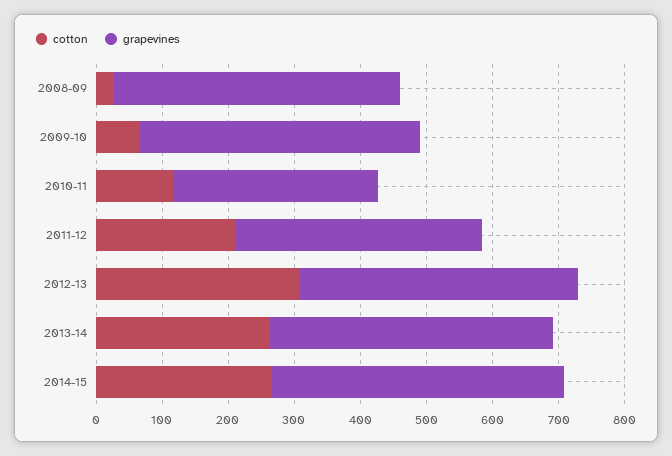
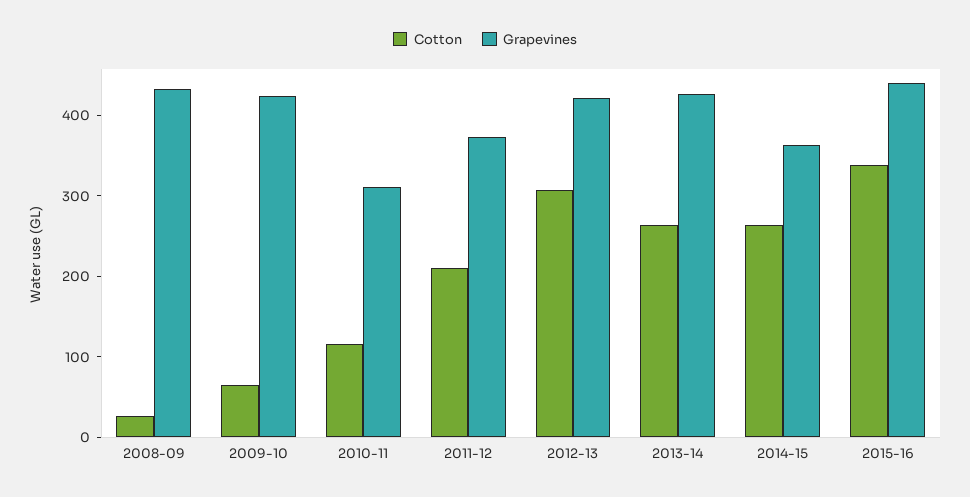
grapevines, 2014-15: 440 -> 360
cotton, 2015-16: none -> 340
grapevines, 2015-16: none -> 440

